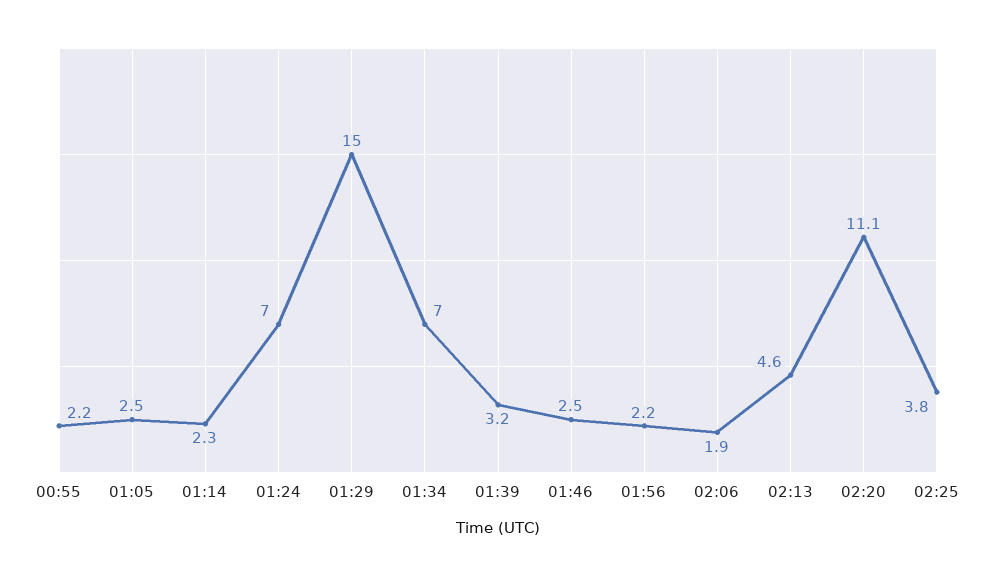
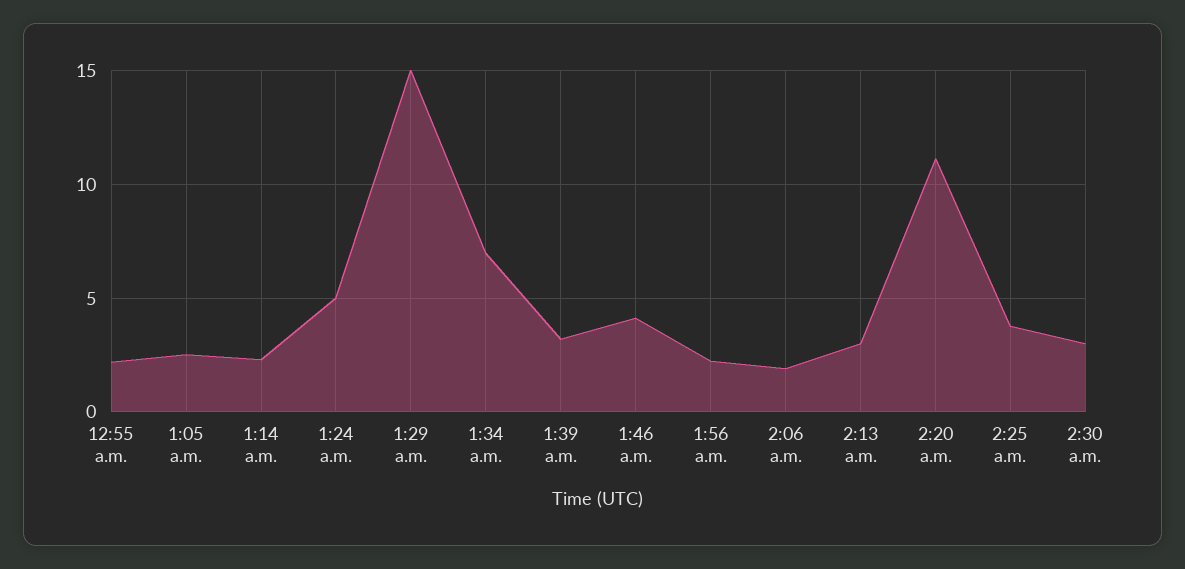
01:24: 7 -> 5
01:46: 2.5 -> 4
02:13: 4.6 -> 3
2:30 a.m.: none -> 3

